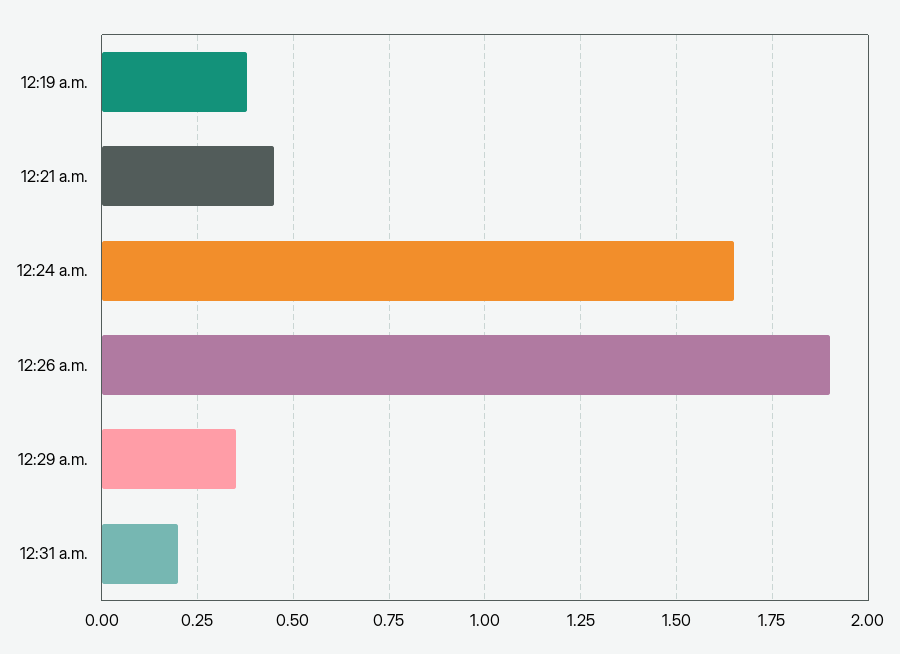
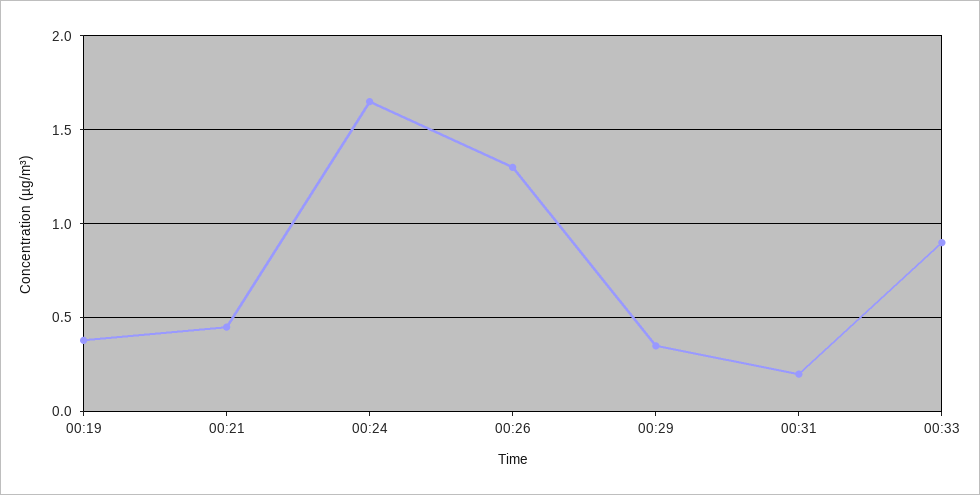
12:26 a.m.: 1.9 -> 1.3
00:33: none -> 0.9

